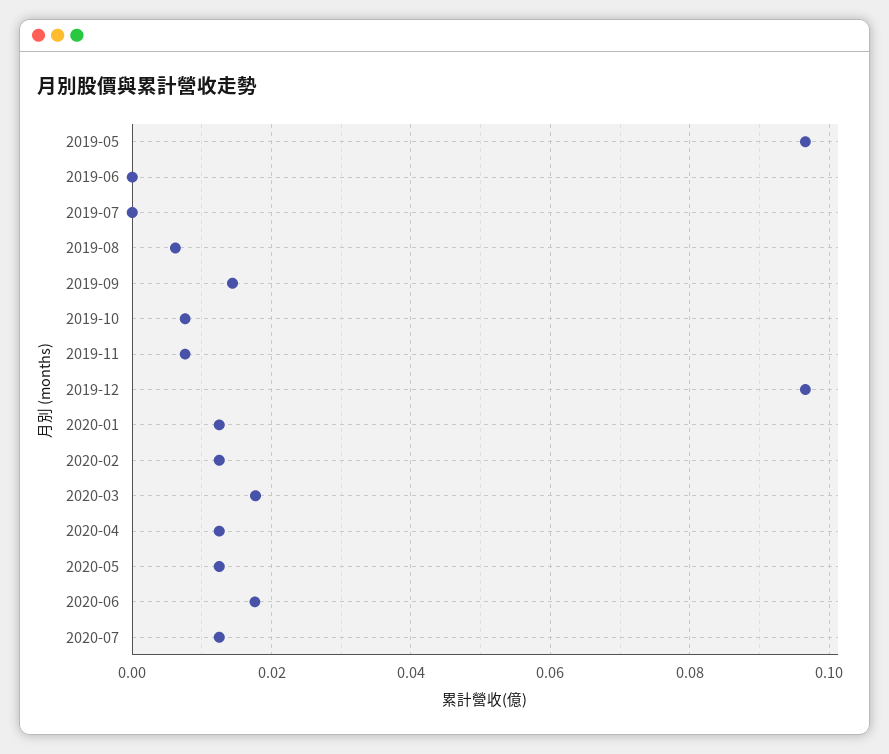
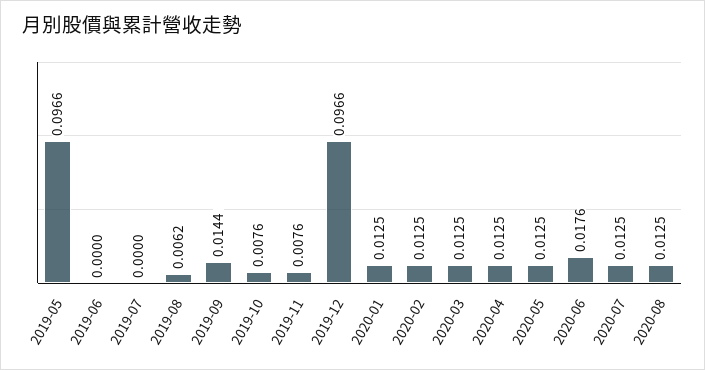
2020-03: 0.018 -> 0.0125
2020-08: none -> 0.0125

